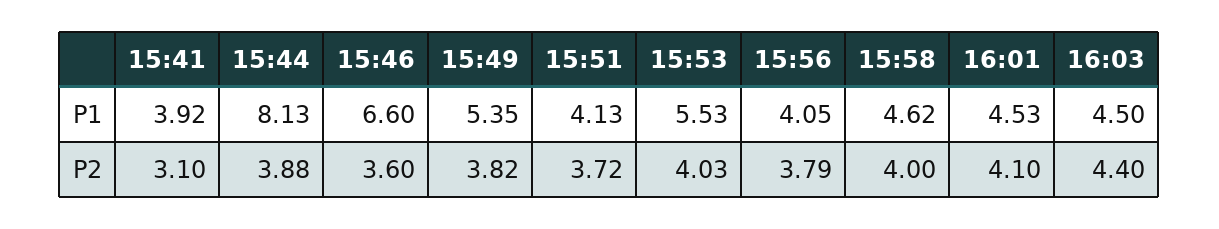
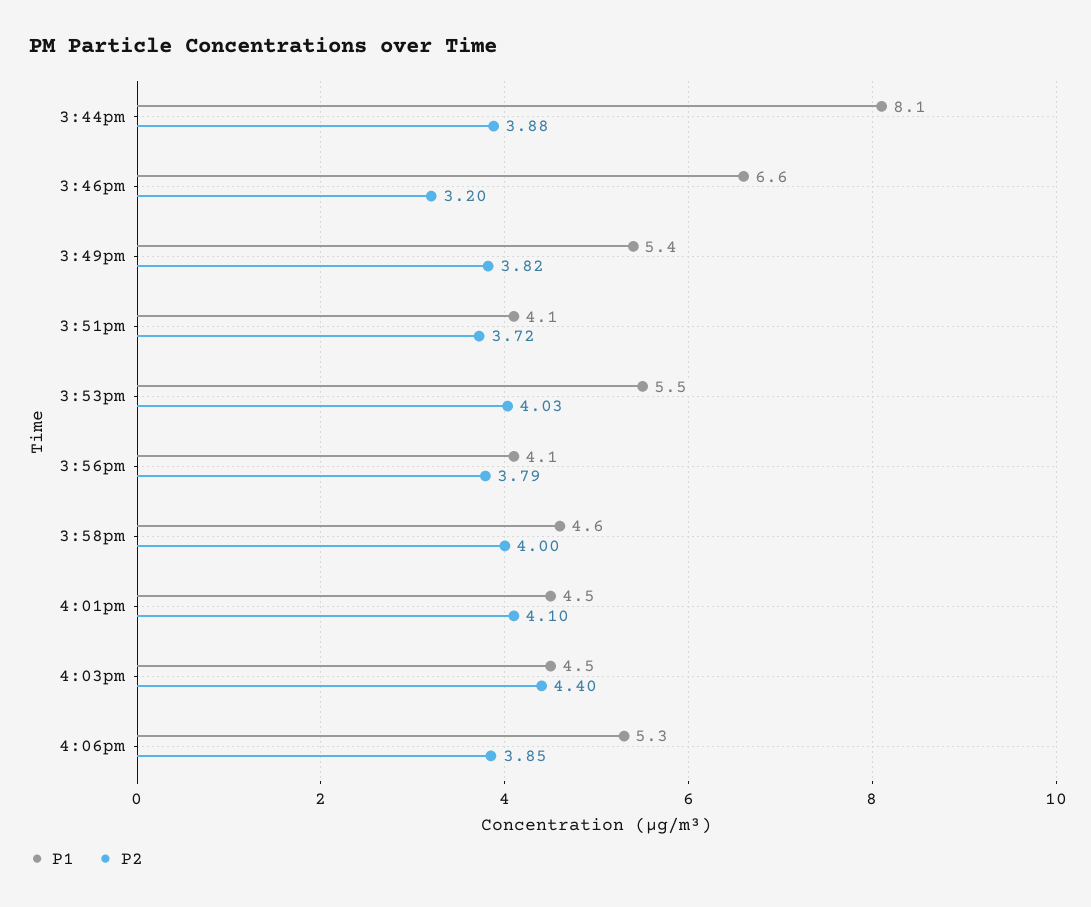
P1, 15:41: 3.92 -> none
P2, 15:41: 3.1 -> none
P2, 15:46: 3.6 -> 3.2
P1, 4:06pm: none -> 5.3
P2, 4:06pm: none -> 3.85

